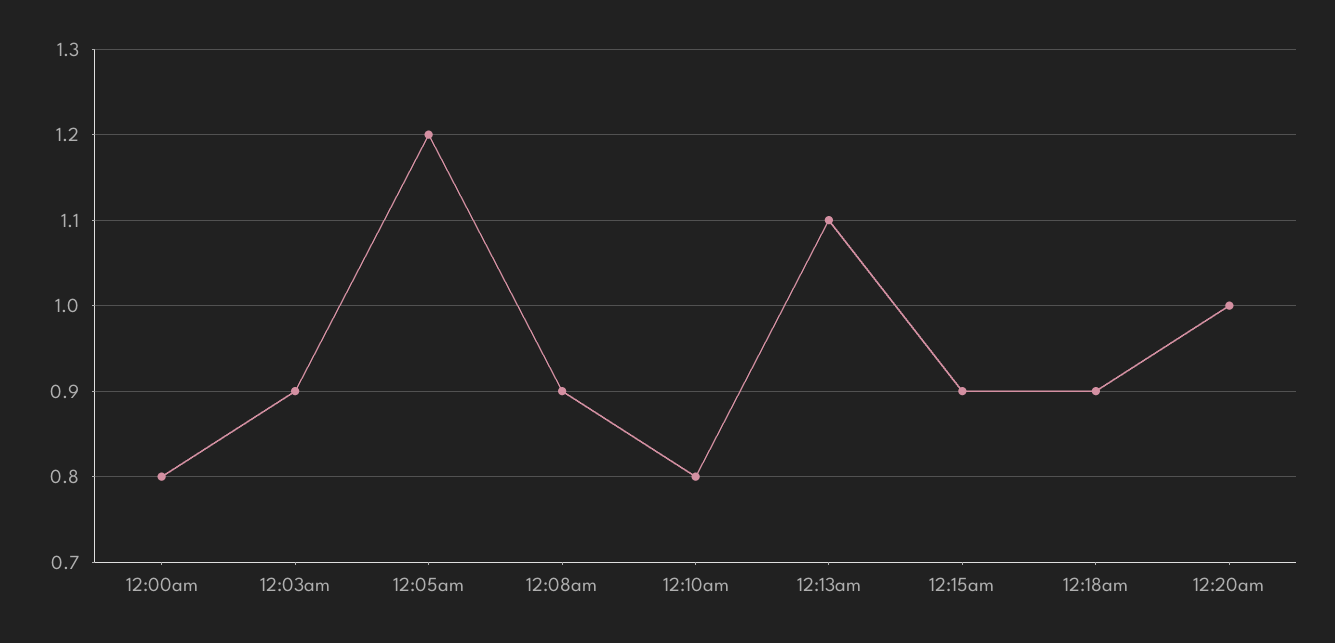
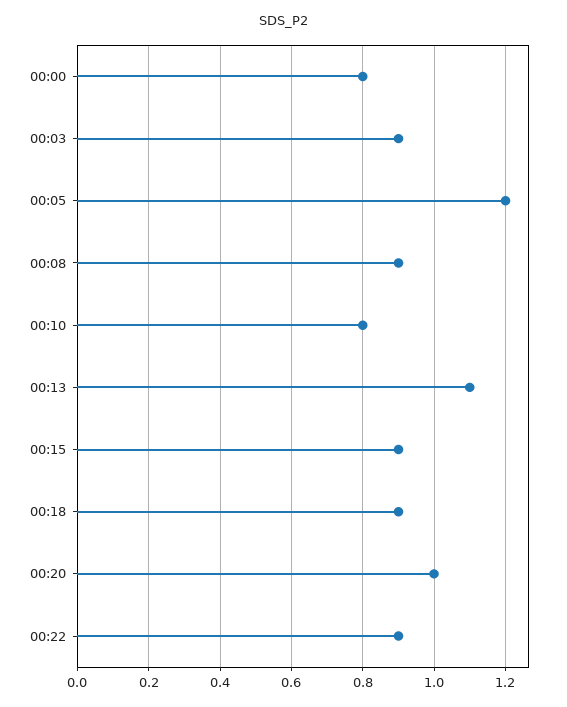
00:22: none -> 0.9

